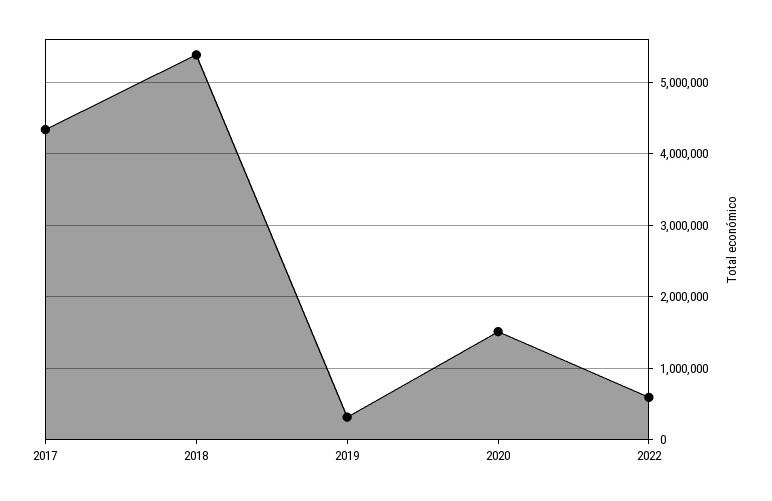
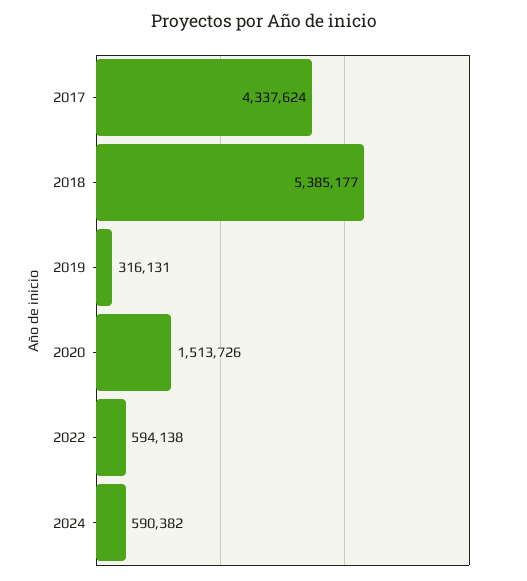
2024: none -> 590382

